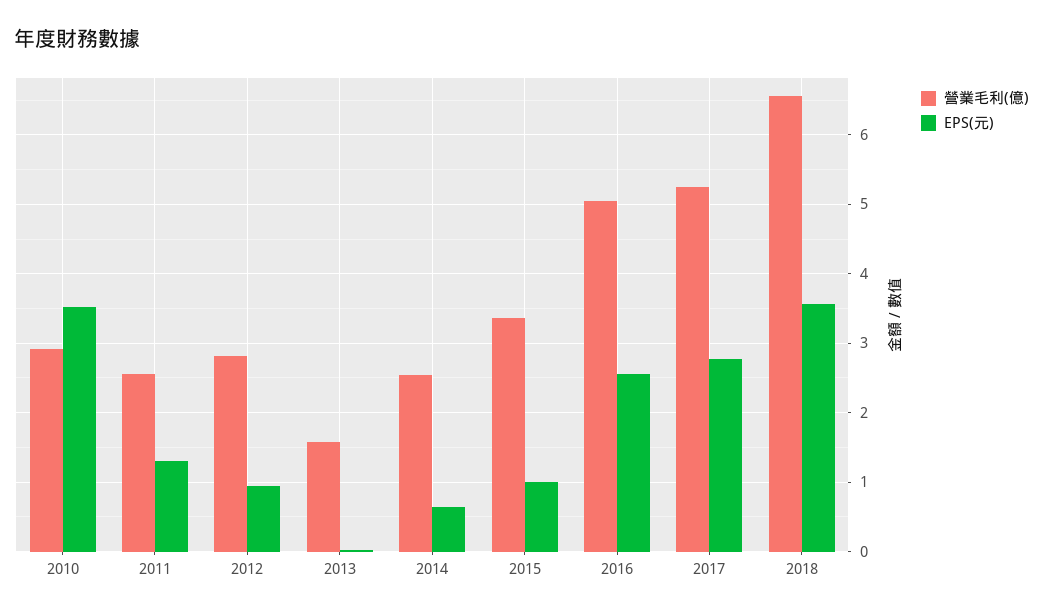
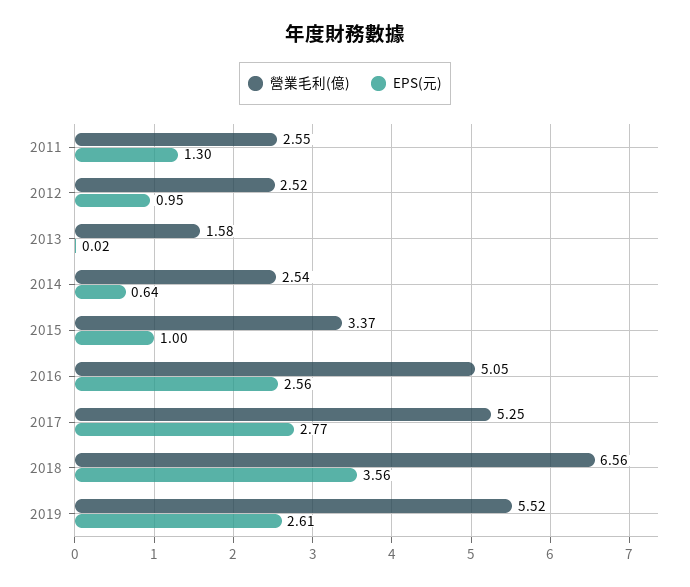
營業毛利(億), 2010: 2.9 -> none
EPS(元), 2010: 3.5 -> none
營業毛利(億), 2012: 2.8 -> 2.52
營業毛利(億), 2019: none -> 5.52
EPS(元), 2019: none -> 2.61

